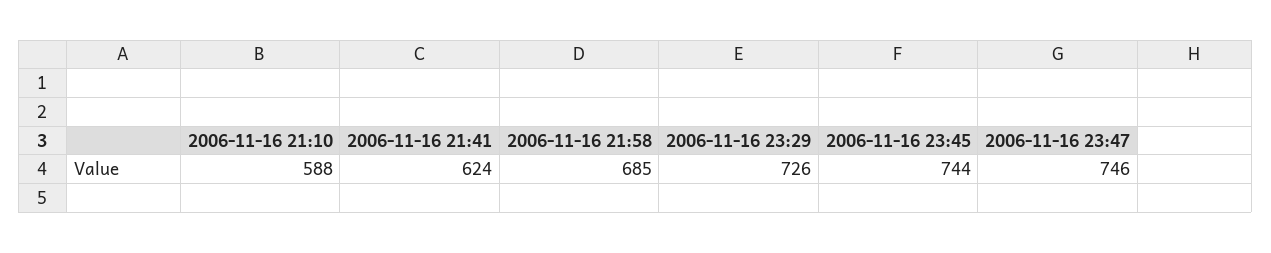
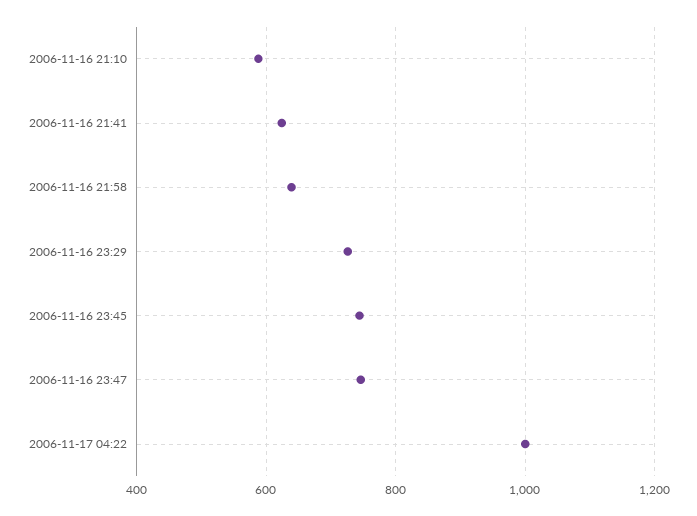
2006-11-16 21:58: 685 -> 640
2006-11-17 04:22: none -> 1000

